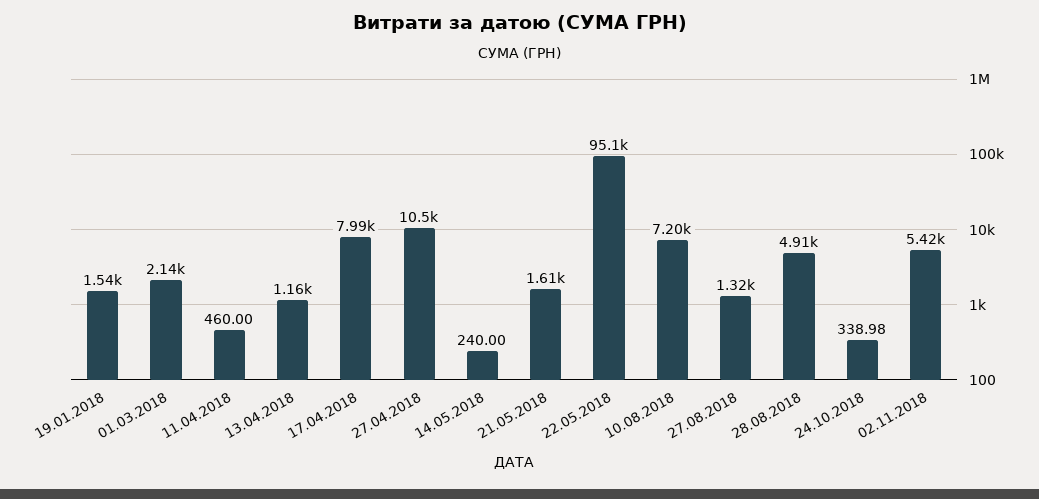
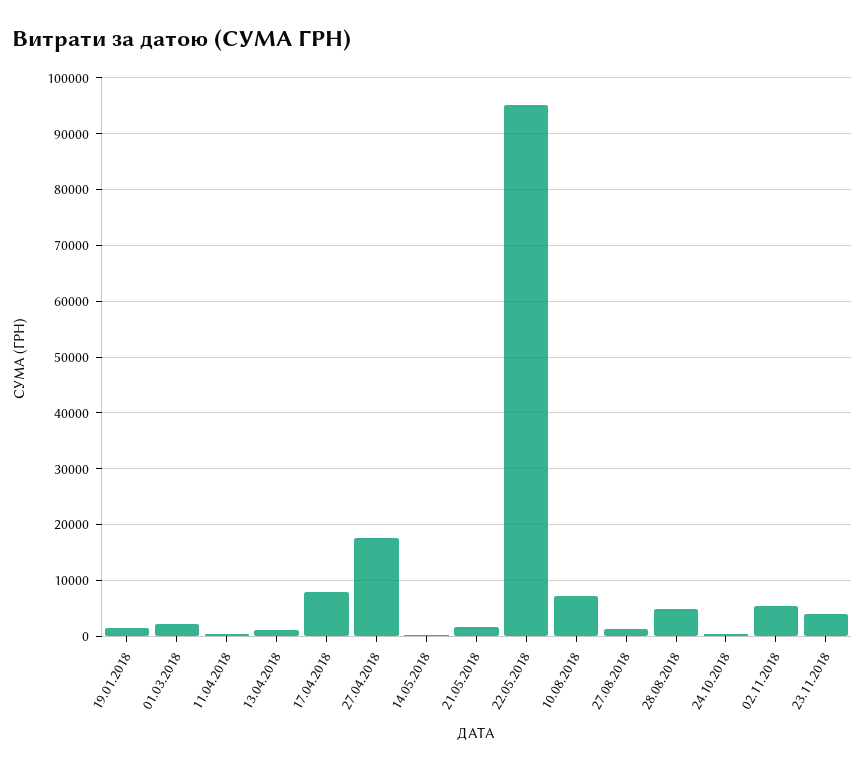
27.04.2018: 10500 -> 18000
23.11.2018: none -> 4000

